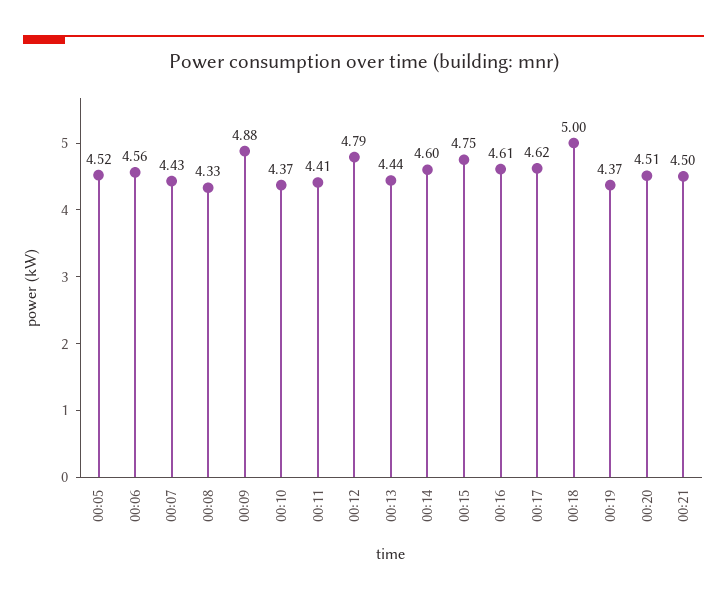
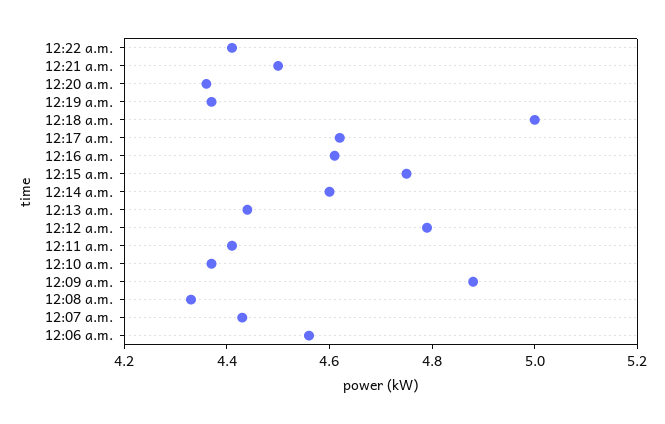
00:05: 4.52 -> none
00:20: 4.51 -> 4.35
12:22 a.m.: none -> 4.4

